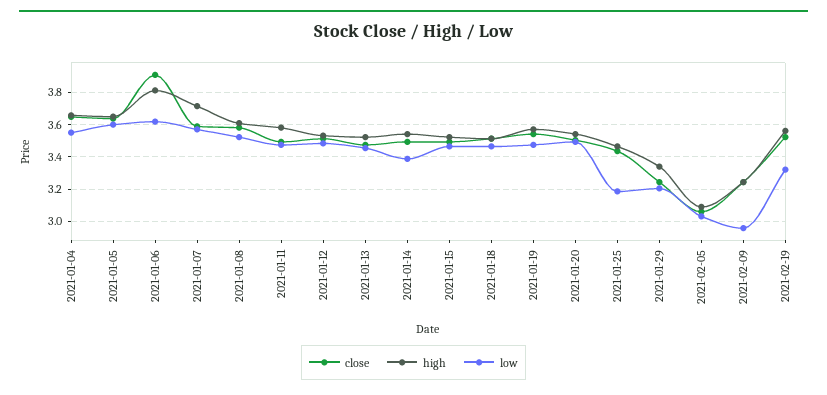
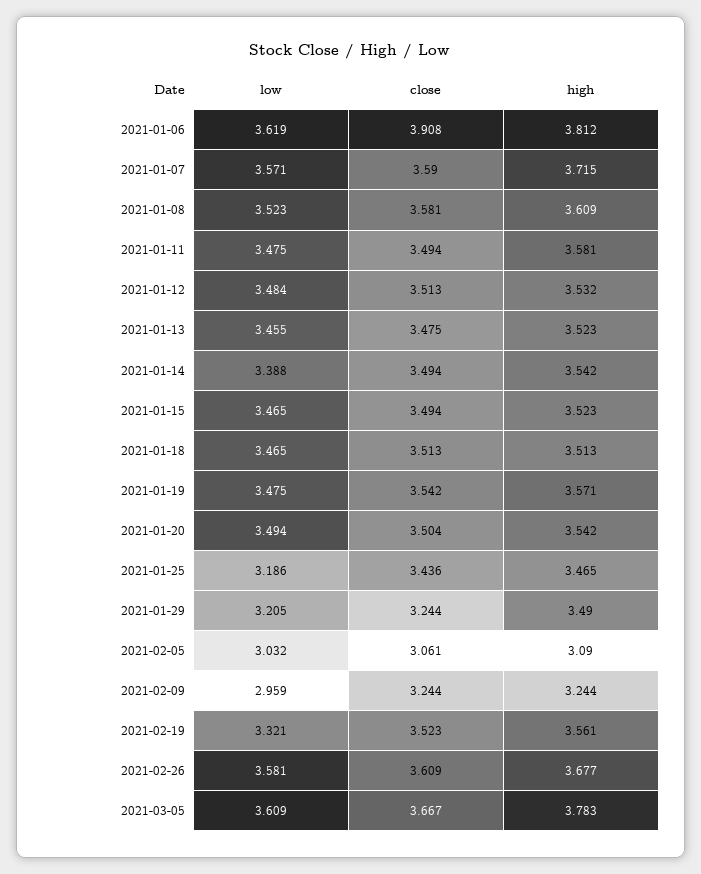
close, 2021-01-04: 3.65 -> none
high, 2021-01-04: 3.65 -> none
low, 2021-01-04: 3.55 -> none
close, 2021-01-05: 3.65 -> none
high, 2021-01-05: 3.65 -> none
low, 2021-01-05: 3.6 -> none
high, 2021-01-29: 3.35 -> 3.49
low, 2021-02-26: none -> 3.581
close, 2021-02-26: none -> 3.609
high, 2021-02-26: none -> 3.677
low, 2021-03-05: none -> 3.609
close, 2021-03-05: none -> 3.667
high, 2021-03-05: none -> 3.783

